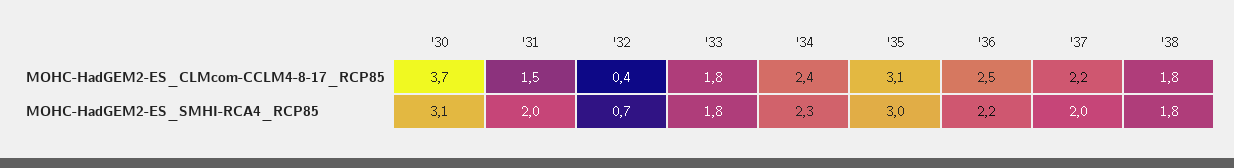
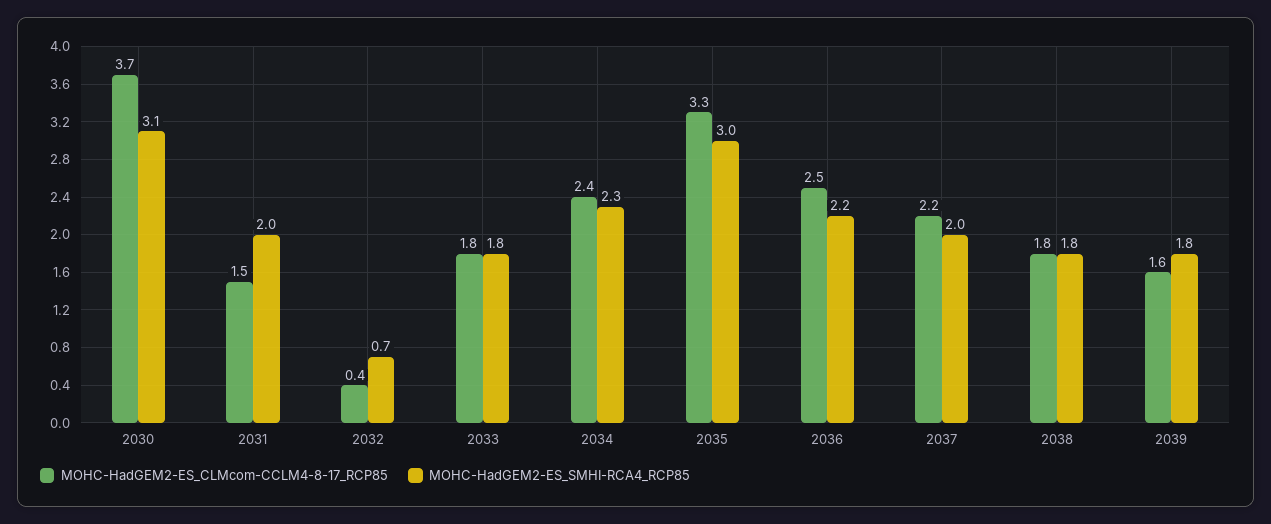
MOHC-HadGEM2-ES_CLMcom-CCLM4-8-17_RCP85, '35: 3.1 -> 3.3
MOHC-HadGEM2-ES_CLMcom-CCLM4-8-17_RCP85, 2039: none -> 1.6
MOHC-HadGEM2-ES_SMHI-RCA4_RCP85, 2039: none -> 1.8

